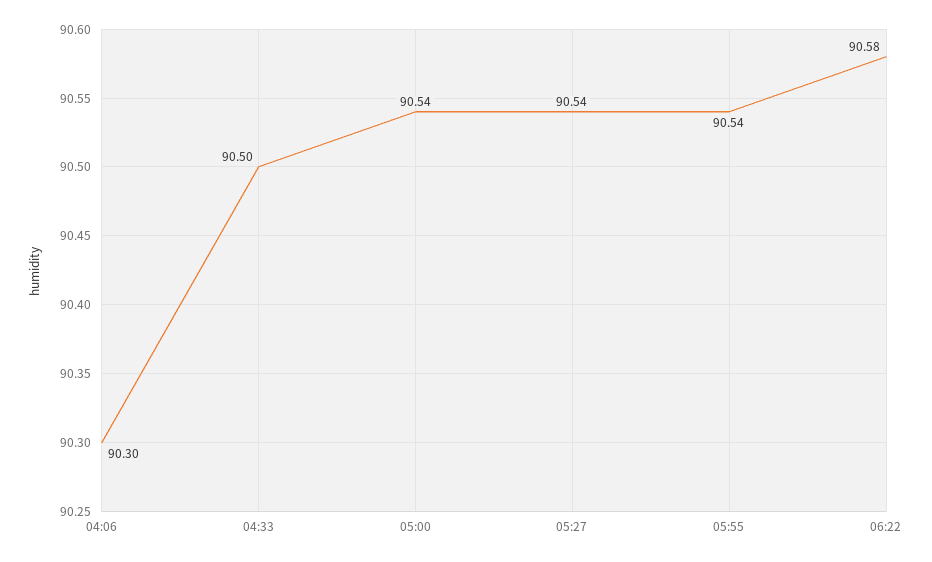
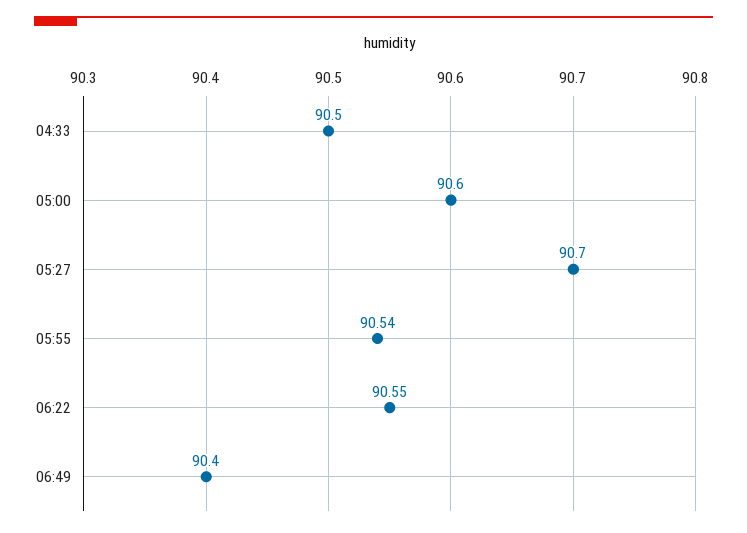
04:06: 90.3 -> none
05:00: 90.54 -> 90.6
05:27: 90.54 -> 90.7
06:22: 90.58 -> 90.55
06:49: none -> 90.4

